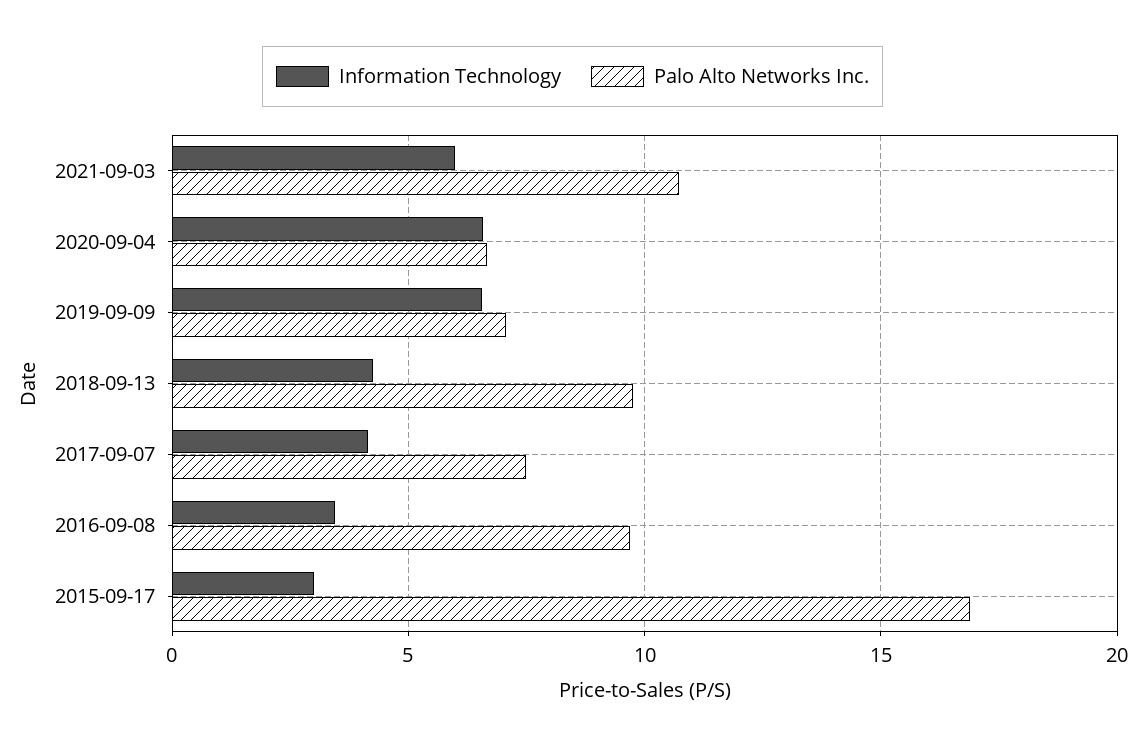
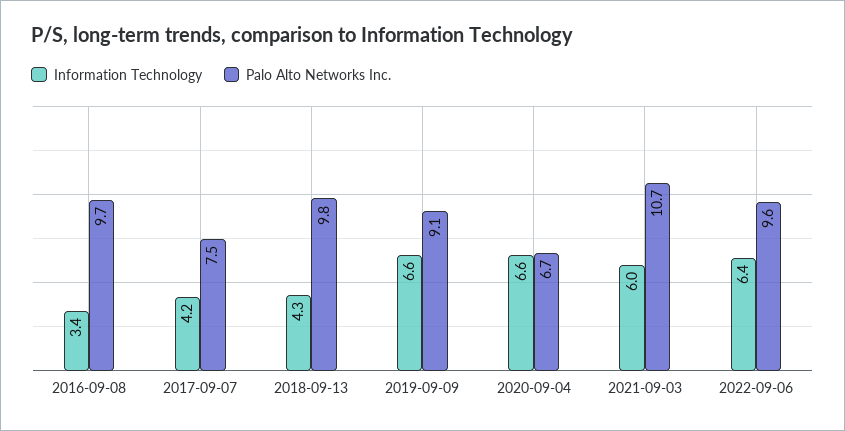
Palo Alto Networks Inc., 2019-09-09: 7 -> 9.1
Information Technology, 2015-09-17: 3 -> none
Palo Alto Networks Inc., 2015-09-17: 17 -> none
Information Technology, 2022-09-06: none -> 6.4
Palo Alto Networks Inc., 2022-09-06: none -> 9.6

